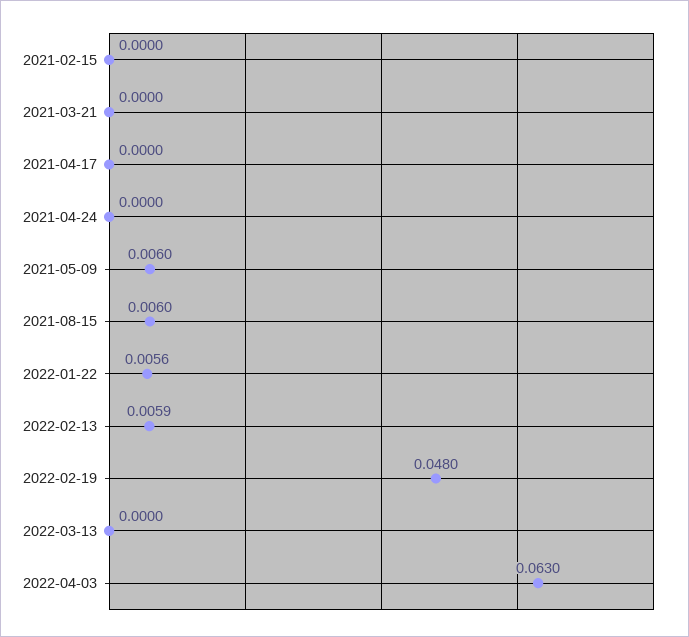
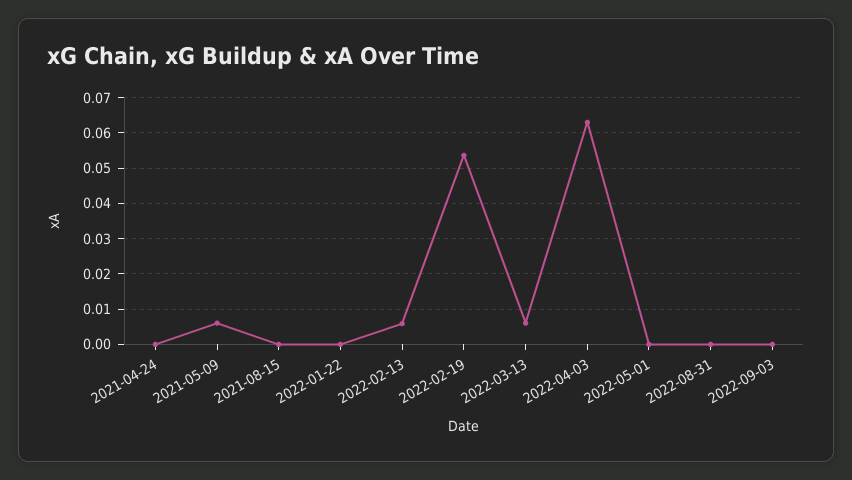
2021-02-15: 0 -> none
2021-03-21: 0 -> none
2021-04-17: 0 -> none
2021-08-15: 0.006 -> 0
2022-01-22: 0.0056 -> 0
2022-02-19: 0.048 -> 0.054
2022-03-13: 0 -> 0.006
2022-05-01: none -> 0
2022-08-31: none -> 0
2022-09-03: none -> 0

